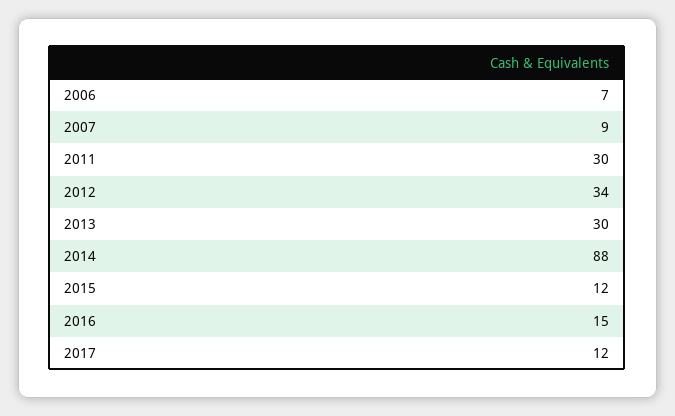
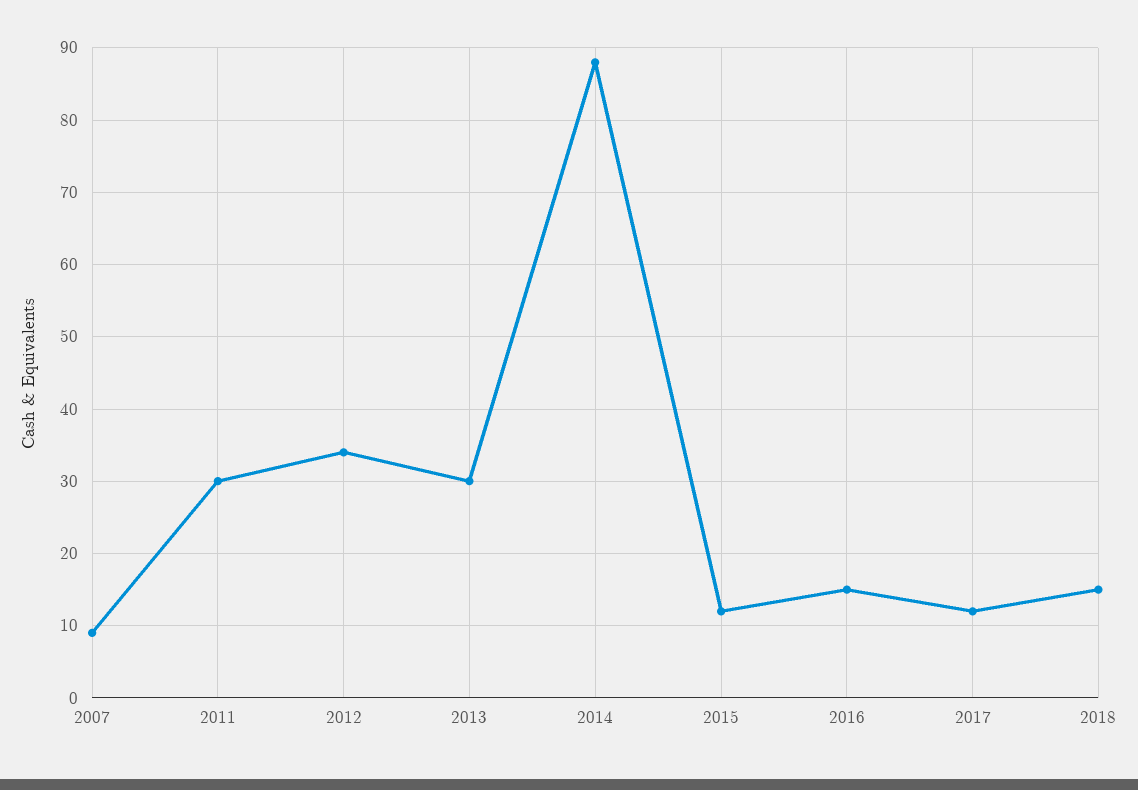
2006: 7 -> none
2018: none -> 15

